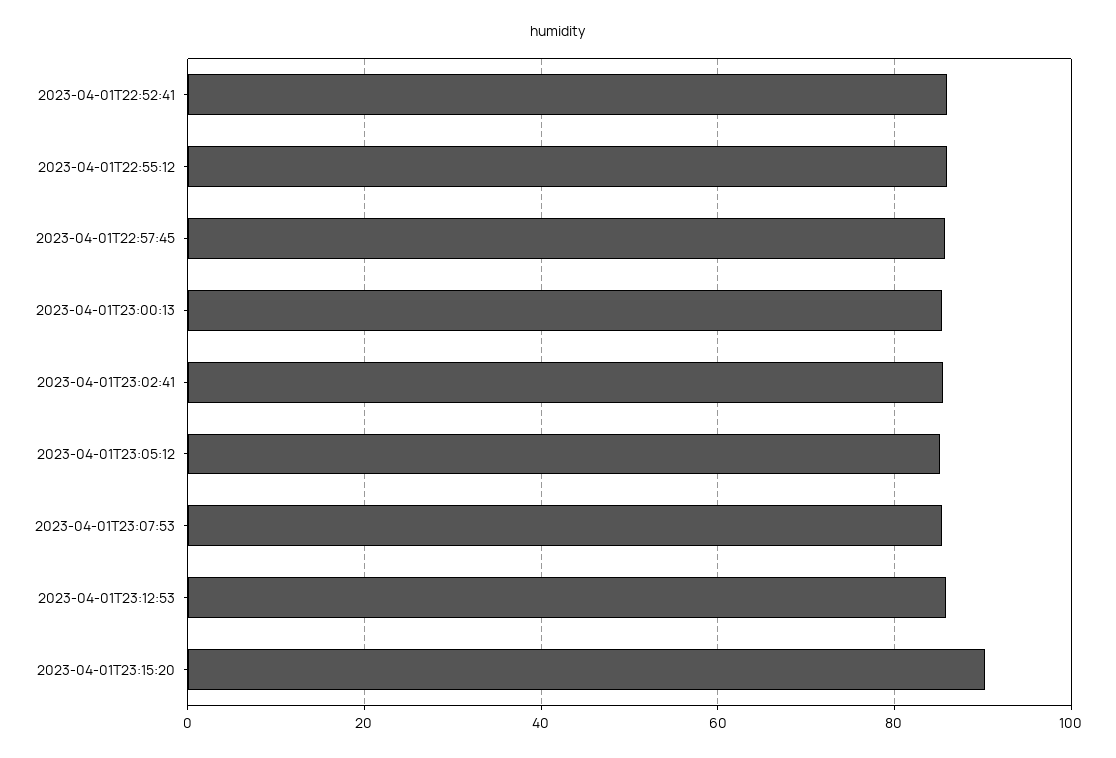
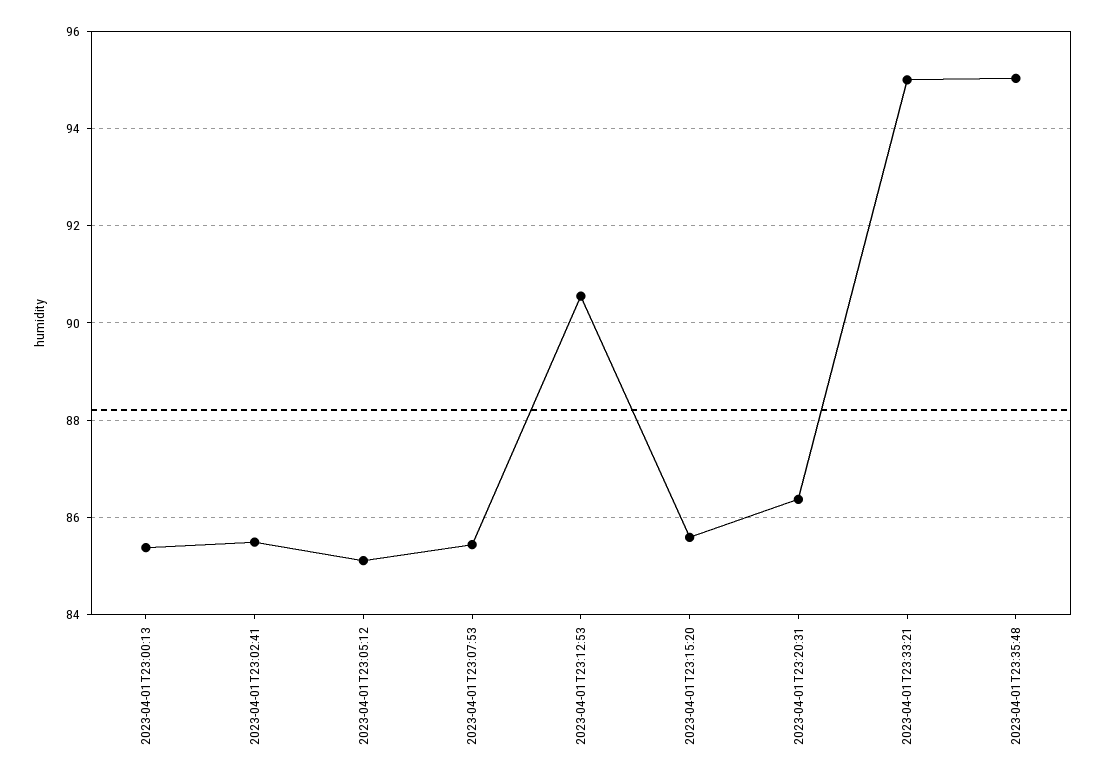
2023-04-01T22:52:41: 86 -> none
2023-04-01T22:55:12: 86 -> none
2023-04-01T22:57:45: 86 -> none
2023-04-01T23:12:53: 86 -> 90.6
2023-04-01T23:15:20: 90 -> 85.6
2023-04-01T23:20:31: none -> 86.4
2023-04-01T23:33:21: none -> 95
2023-04-01T23:35:48: none -> 95

